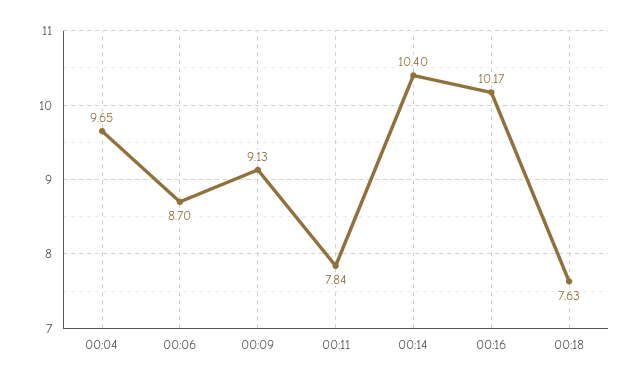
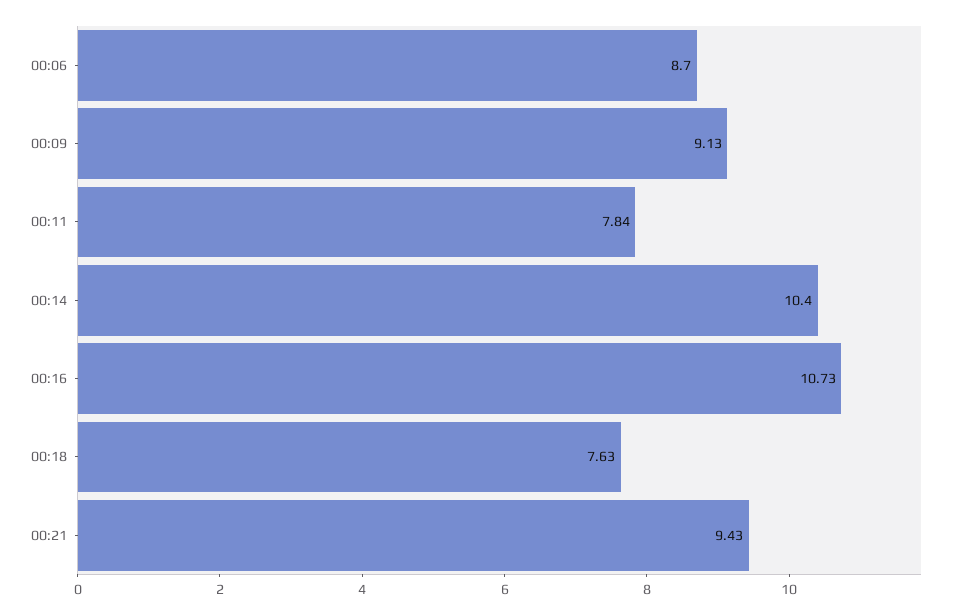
00:04: 9.65 -> none
00:16: 10.17 -> 10.73
00:21: none -> 9.43

